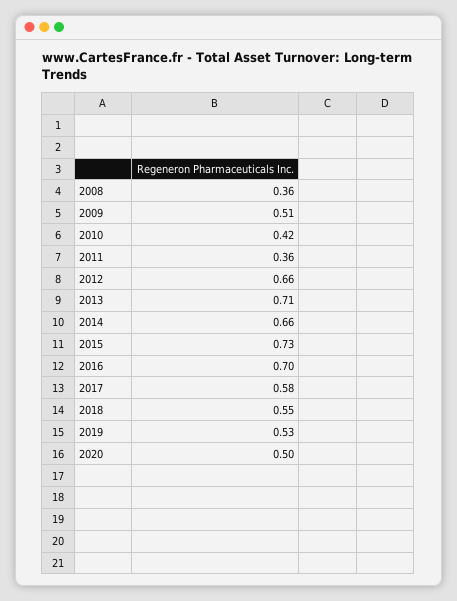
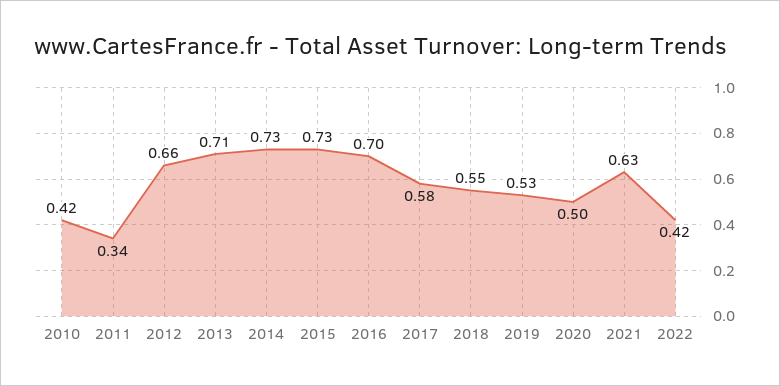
2008: 0.36 -> none
2009: 0.51 -> none
2011: 0.36 -> 0.34
2014: 0.66 -> 0.73
2021: none -> 0.63
2022: none -> 0.42

